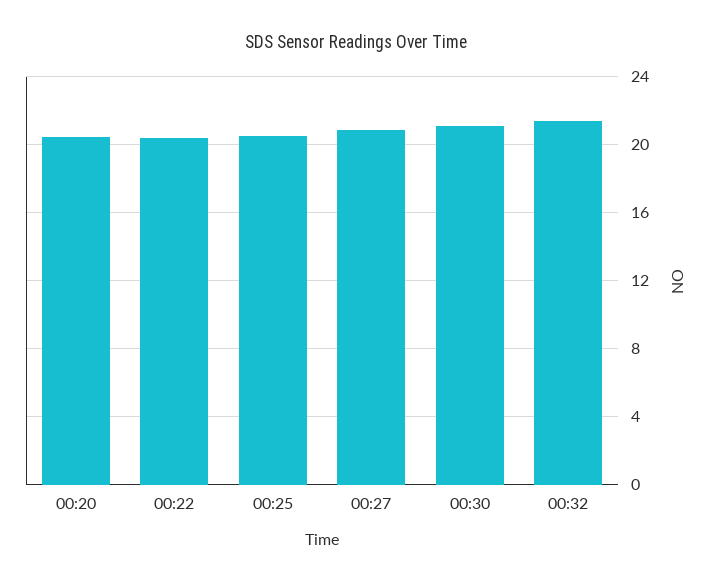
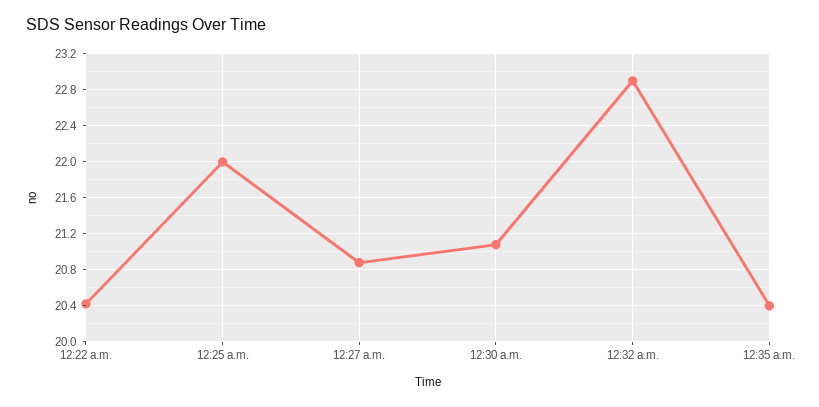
00:20: 20.5 -> none
00:25: 20.5 -> 22
00:32: 21.5 -> 22.9
12:35 a.m.: none -> 20.4

